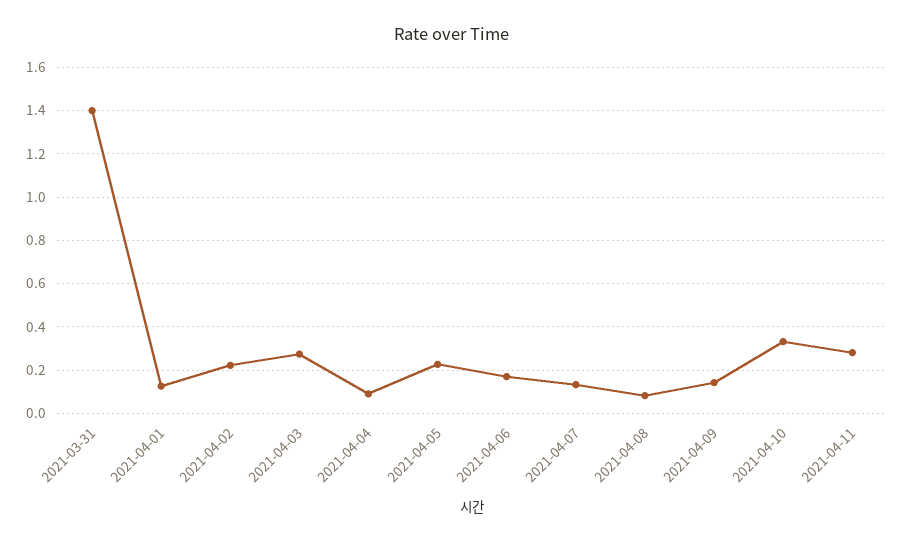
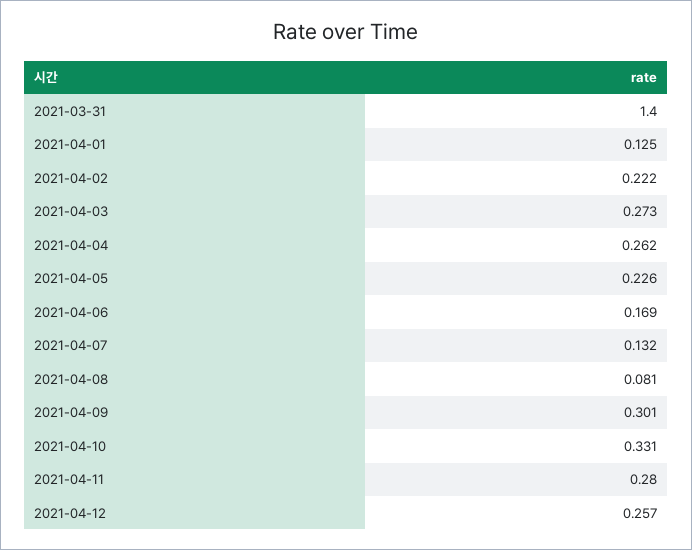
2021-04-04: 0.1 -> 0.262
2021-04-09: 0.15 -> 0.301
2021-04-12: none -> 0.257

